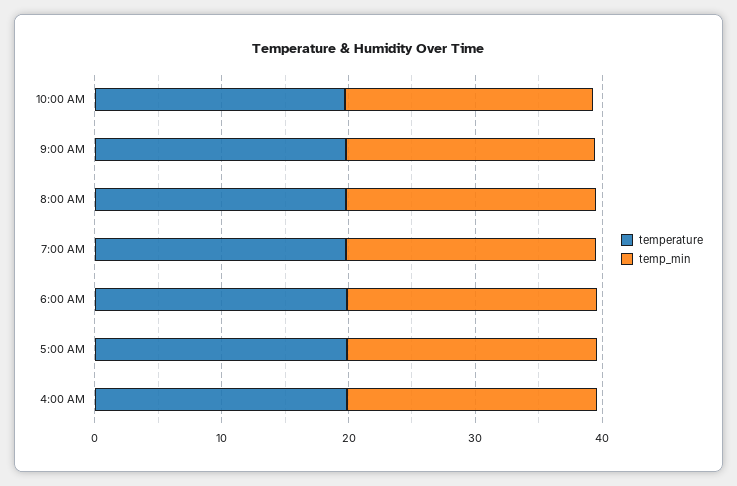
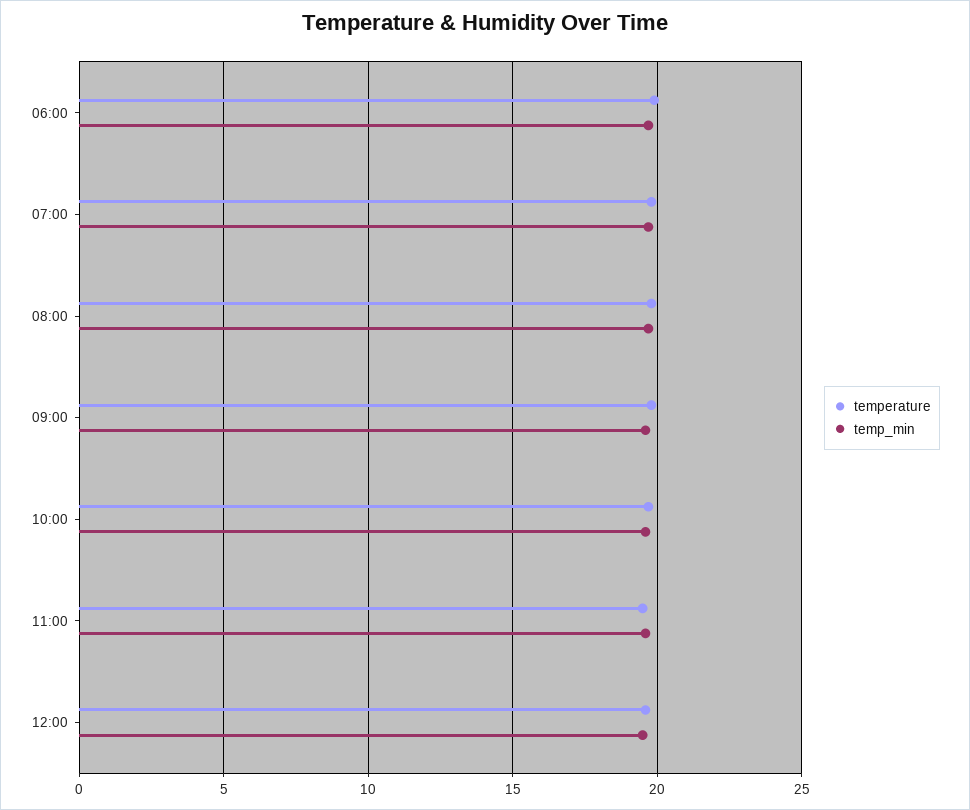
temperature, 5:00 AM: 20 -> none
temp_min, 5:00 AM: 20 -> none
temperature, 4:00 AM: 20 -> none
temp_min, 4:00 AM: 20 -> none
temperature, 11:00: none -> 19.5
temp_min, 11:00: none -> 19.5
temperature, 12:00: none -> 19.5
temp_min, 12:00: none -> 19.5

